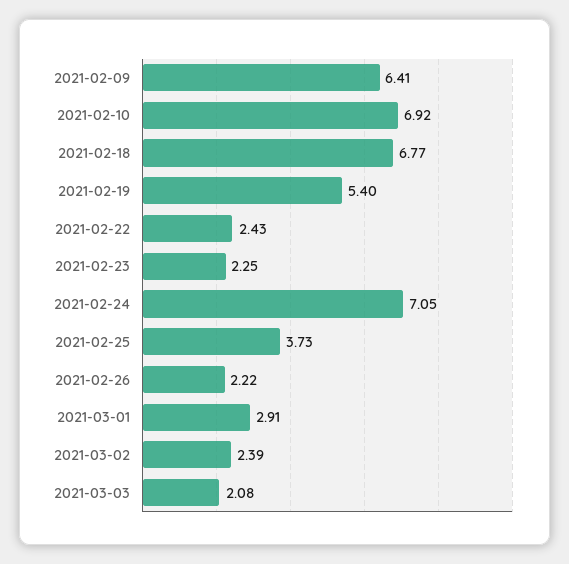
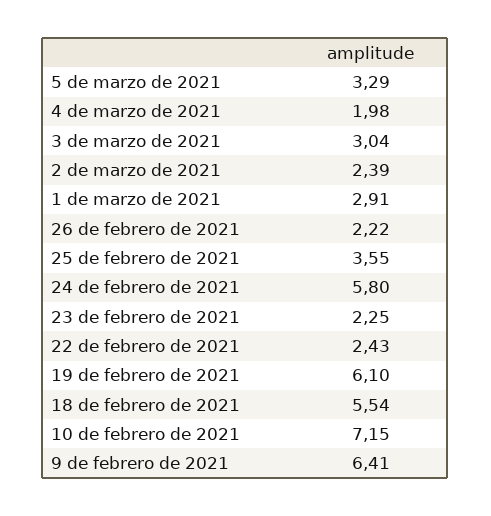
2021-02-10: 6.92 -> 7.15
2021-02-18: 6.77 -> 5.54
2021-02-19: 5.4 -> 6.1
2021-02-24: 7.05 -> 5.8
2021-02-25: 3.73 -> 3.55
2021-03-03: 2.08 -> 3.04
5 de marzo de 2021: none -> 3.29
4 de marzo de 2021: none -> 1.98

